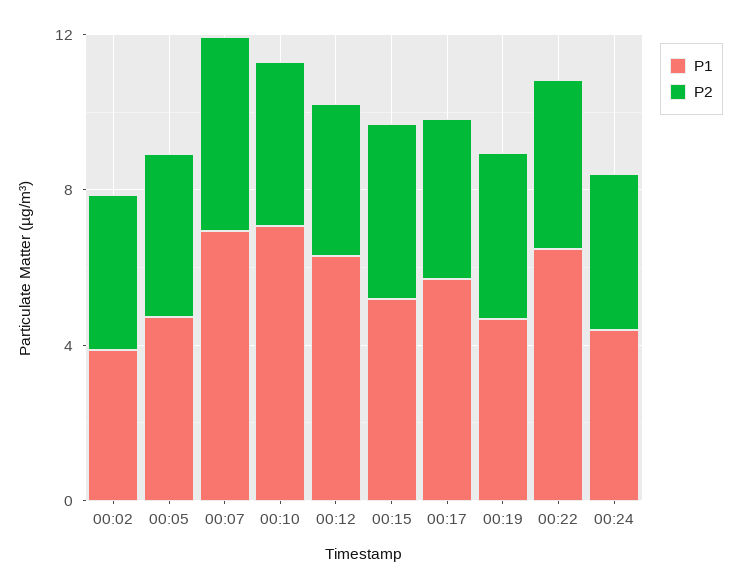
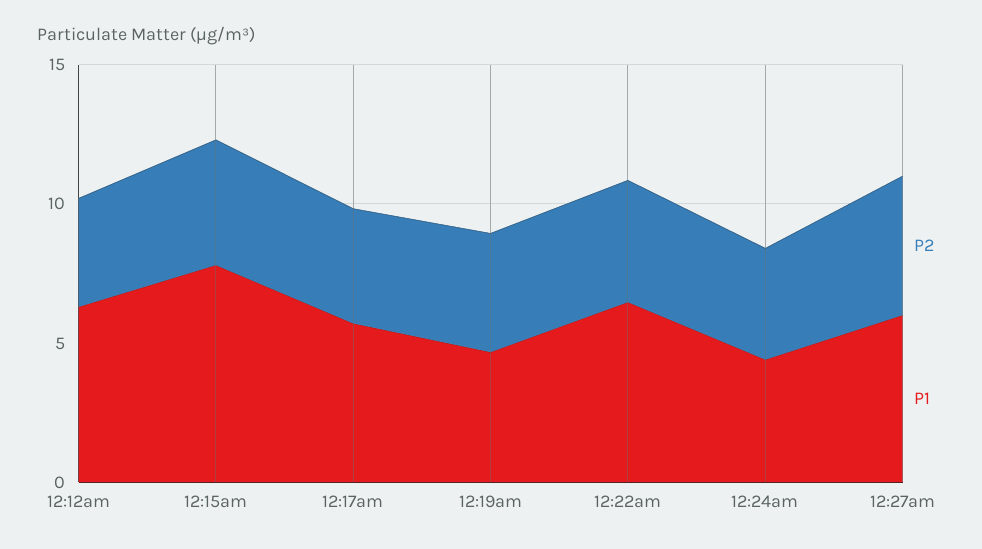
P1, 00:02: 4 -> none
P2, 00:02: 4 -> none
P1, 00:05: 5 -> none
P2, 00:05: 4 -> none
P1, 00:07: 7 -> none
P2, 00:07: 5 -> none
P1, 00:10: 7 -> none
P2, 00:10: 4 -> none
P1, 00:15: 5 -> 8
P2, 12:27am: none -> 5
P1, 12:27am: none -> 6

